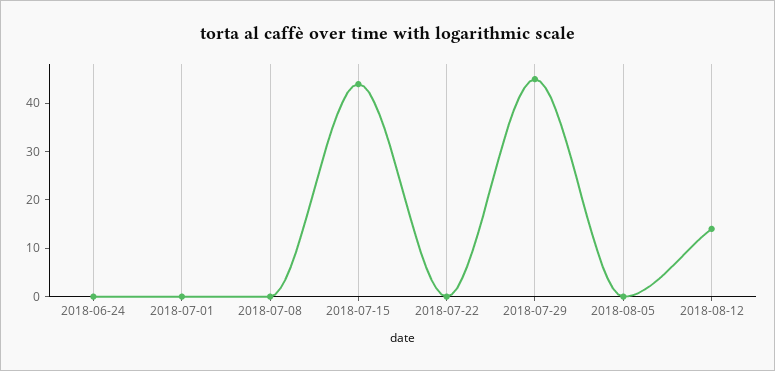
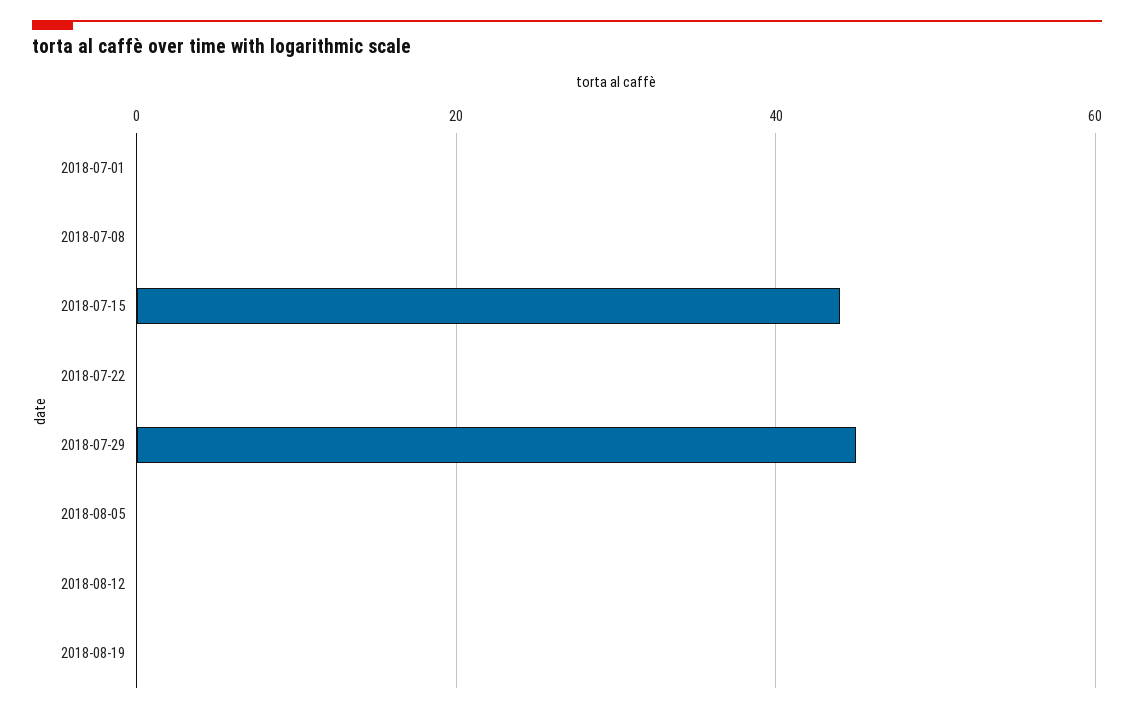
2018-06-24: 0 -> none
2018-08-12: 15 -> 0
2018-08-19: none -> 0

